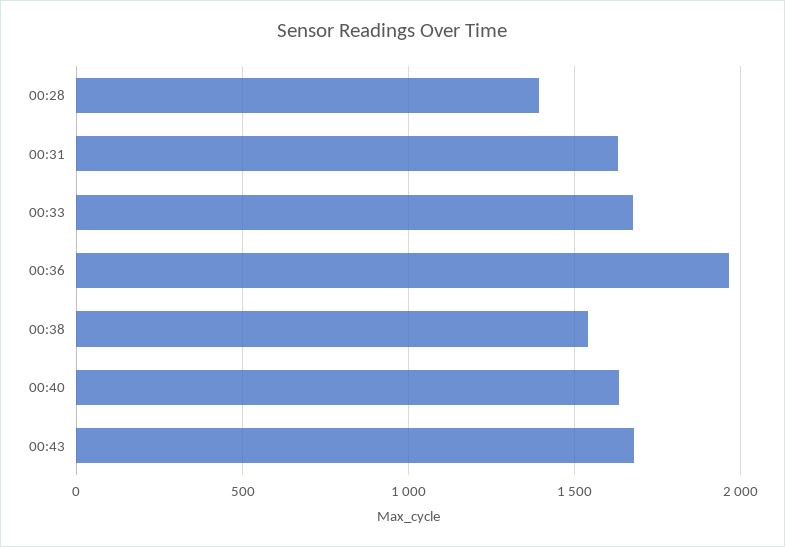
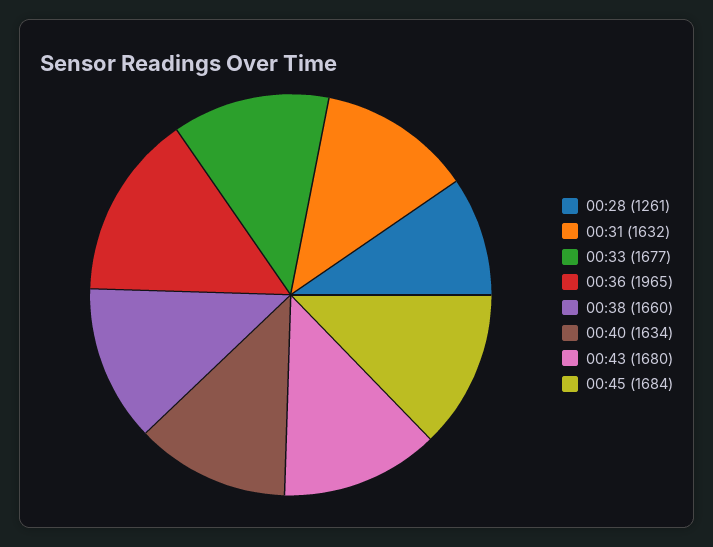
00:28: 1400 -> 1261
00:38: 1550 -> 1660
00:45: none -> 1684

